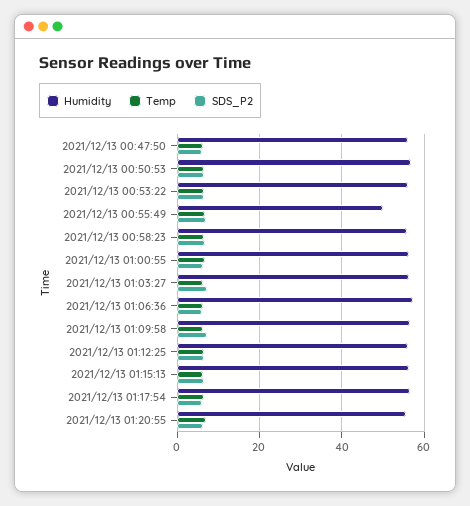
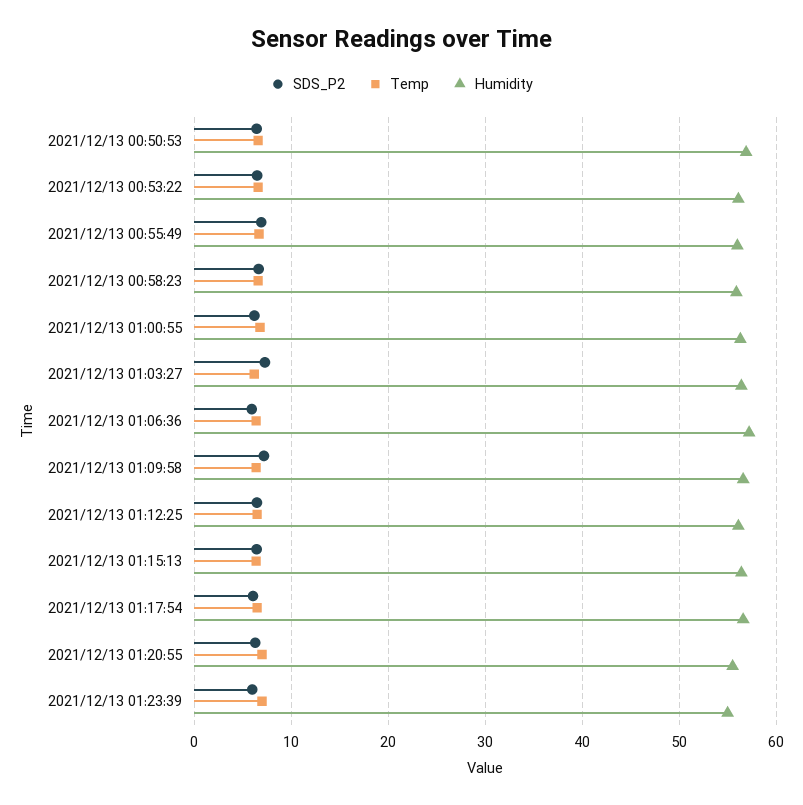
Humidity, 2021/12/13 00:47:50: 56 -> none
Temp, 2021/12/13 00:47:50: 6 -> none
SDS_P2, 2021/12/13 00:47:50: 6 -> none
Humidity, 2021/12/13 00:55:49: 50 -> 56
SDS_P2, 2021/12/13 01:23:39: none -> 6
Temp, 2021/12/13 01:23:39: none -> 7
Humidity, 2021/12/13 01:23:39: none -> 55

